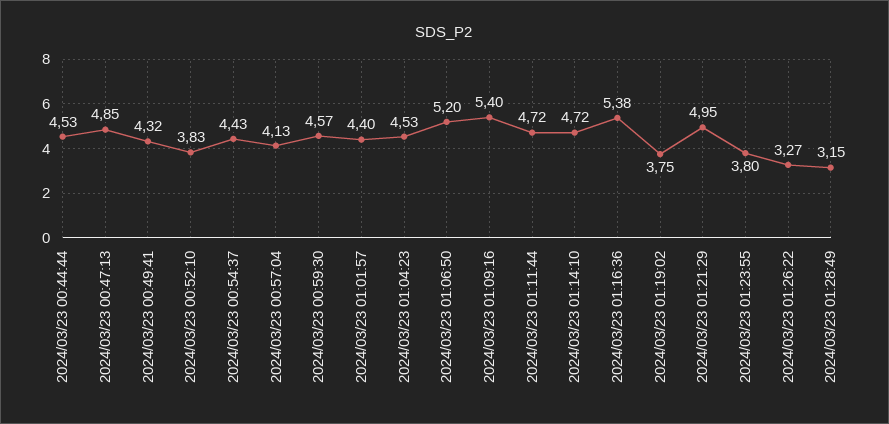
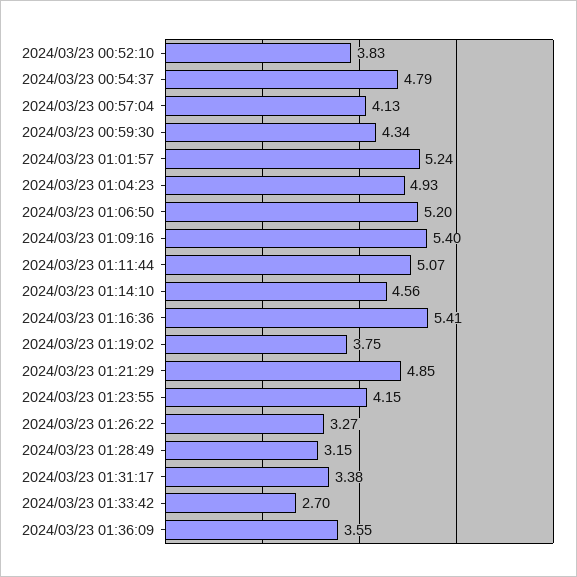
2024/03/23 00:44:44: 4.53 -> none
2024/03/23 00:47:13: 4.85 -> none
2024/03/23 00:49:41: 4.32 -> none
2024/03/23 00:54:37: 4.43 -> 4.79
2024/03/23 00:59:30: 4.57 -> 4.34
2024/03/23 01:01:57: 4.4 -> 5.24
2024/03/23 01:04:23: 4.53 -> 4.93
2024/03/23 01:11:44: 4.72 -> 5.07
2024/03/23 01:14:10: 4.72 -> 4.56
2024/03/23 01:16:36: 5.38 -> 5.41
2024/03/23 01:21:29: 4.95 -> 4.85
2024/03/23 01:23:55: 3.8 -> 4.15
2024/03/23 01:31:17: none -> 3.38
2024/03/23 01:33:42: none -> 2.7
2024/03/23 01:36:09: none -> 3.55

